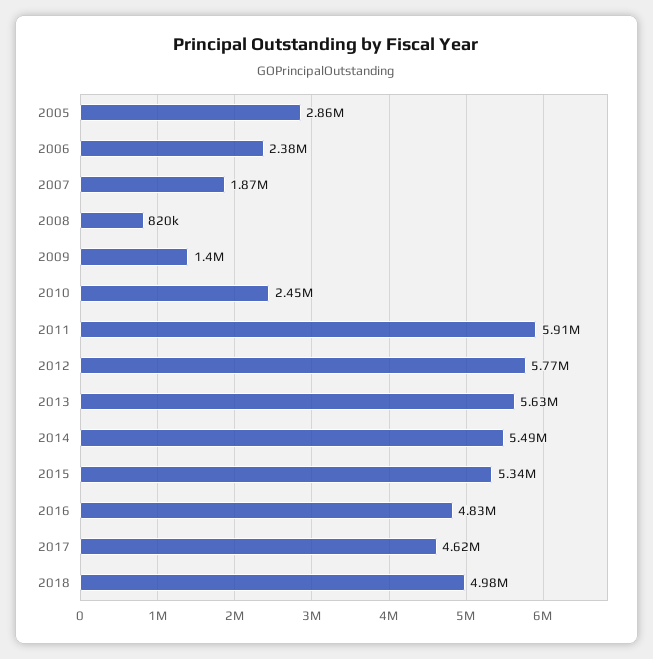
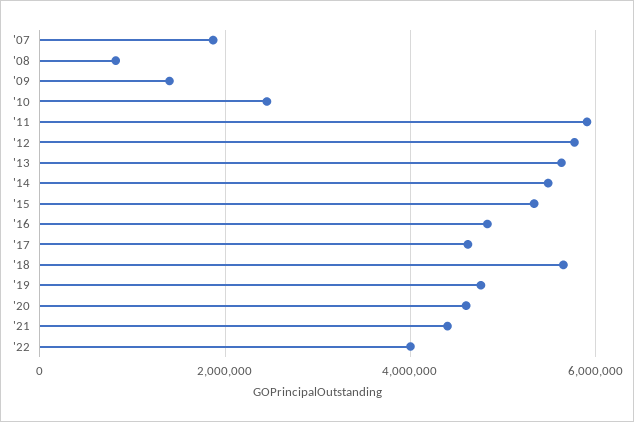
2005: 2860000 -> none
2006: 2380000 -> none
2018: 4980000 -> 5600000
'19: none -> 4800000
'20: none -> 4600000
'21: none -> 4400000
'22: none -> 4000000

